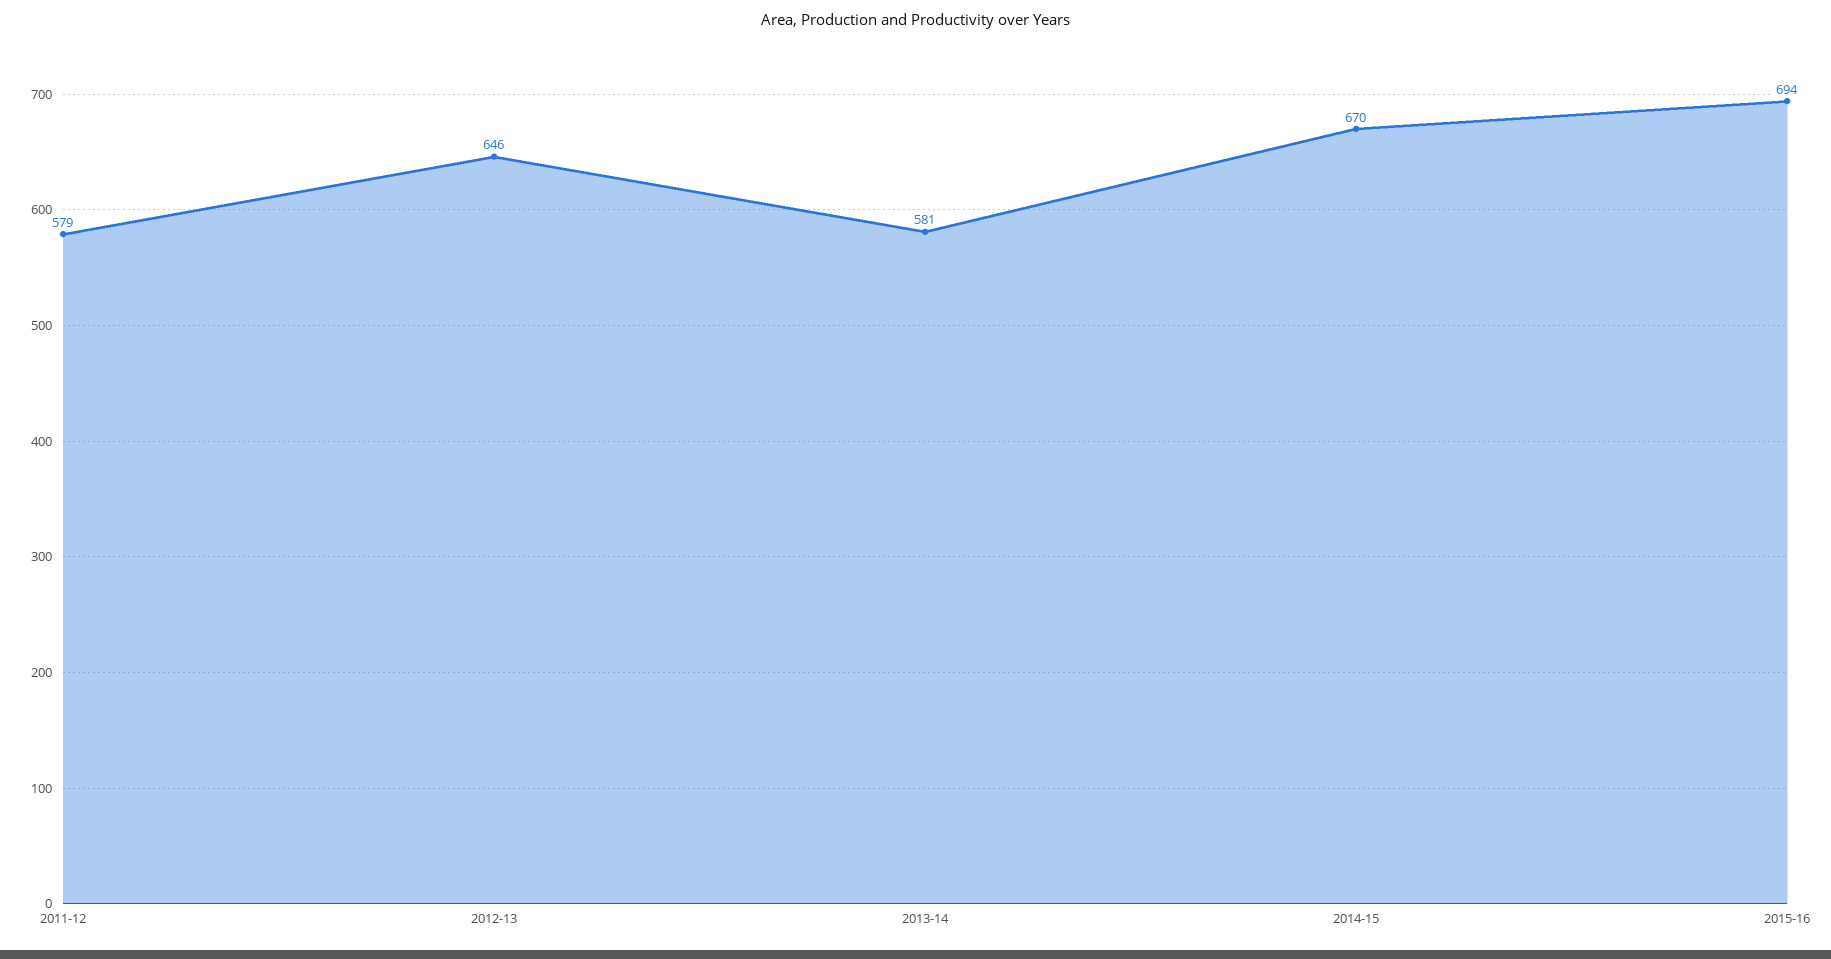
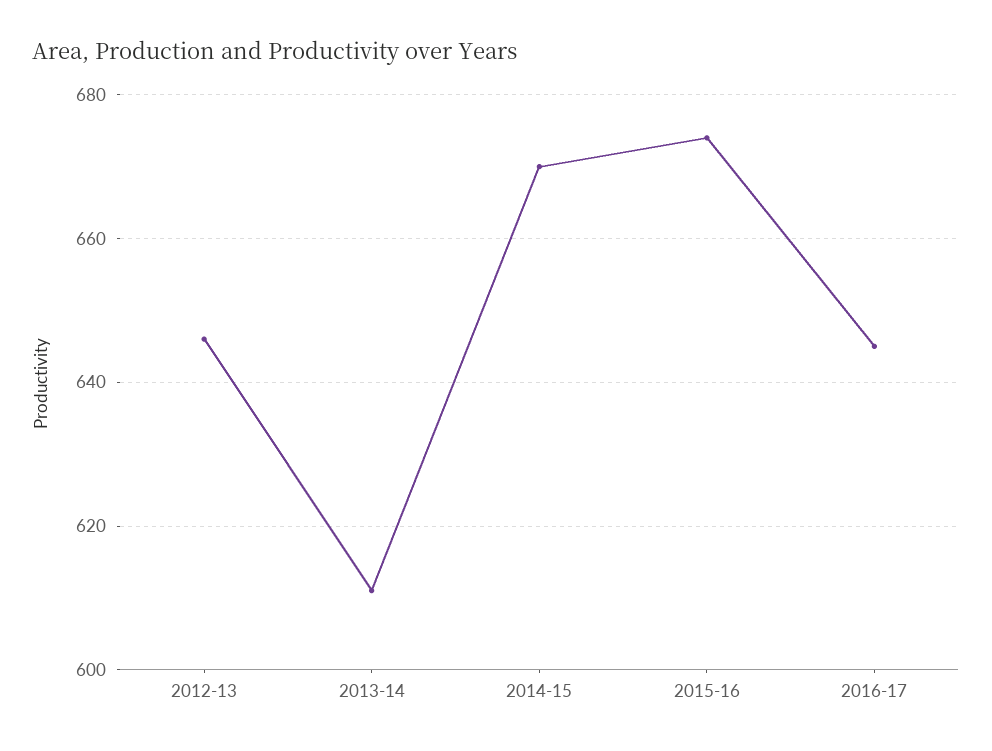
2011-12: 579 -> none
2013-14: 581 -> 610
2015-16: 694 -> 675
2016-17: none -> 645

